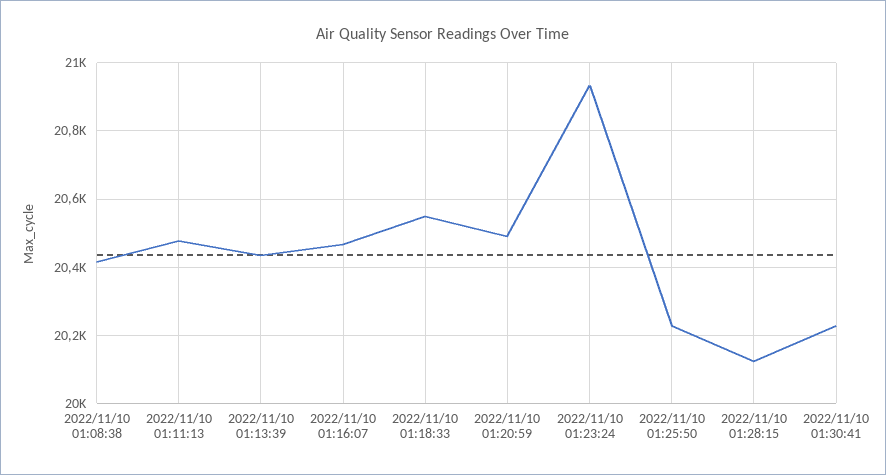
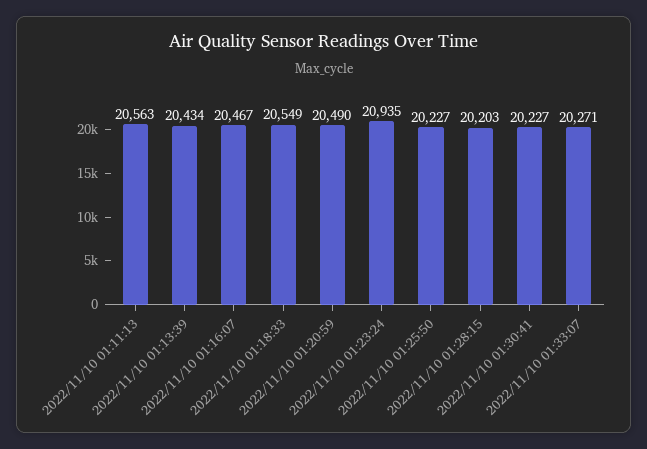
2022/11/10 01:08:38: 20420 -> none
2022/11/10 01:11:13: 20480 -> 20563
2022/11/10 01:28:15: 20120 -> 20203
2022/11/10 01:33:07: none -> 20271

